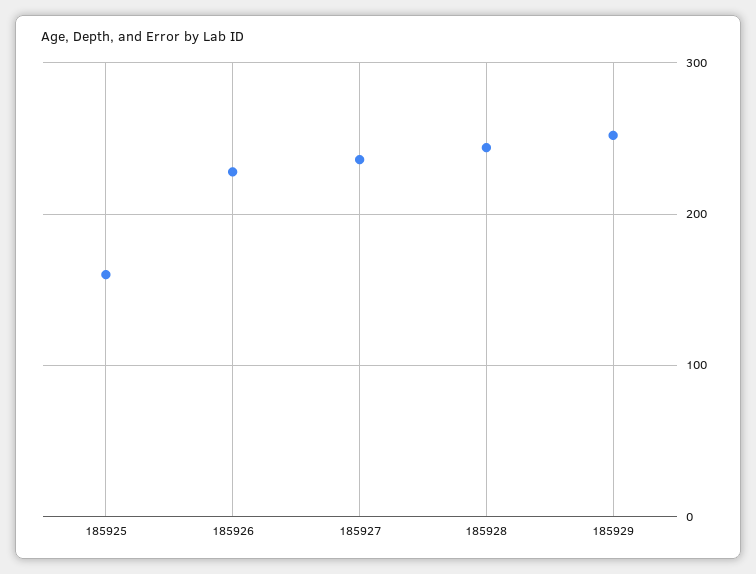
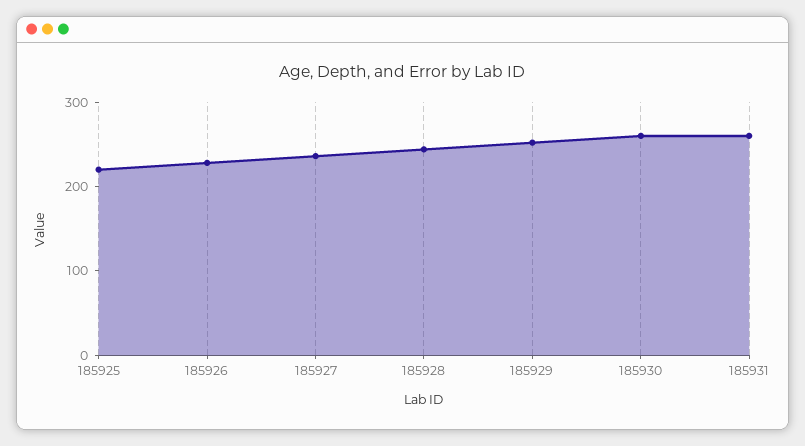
185925: 160 -> 220
185930: none -> 260
185931: none -> 260

